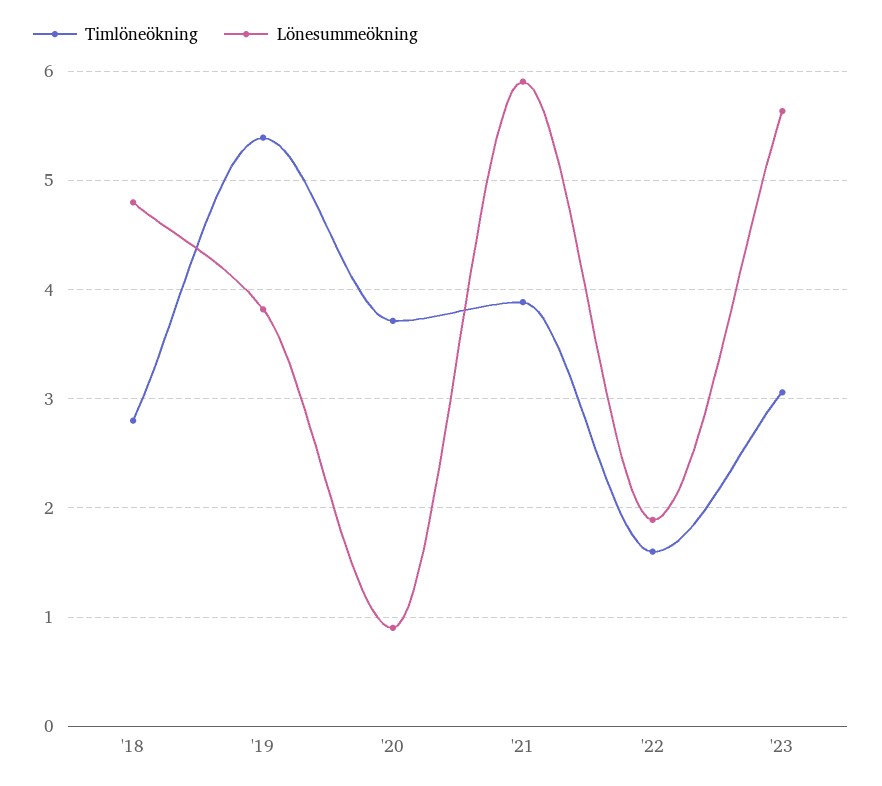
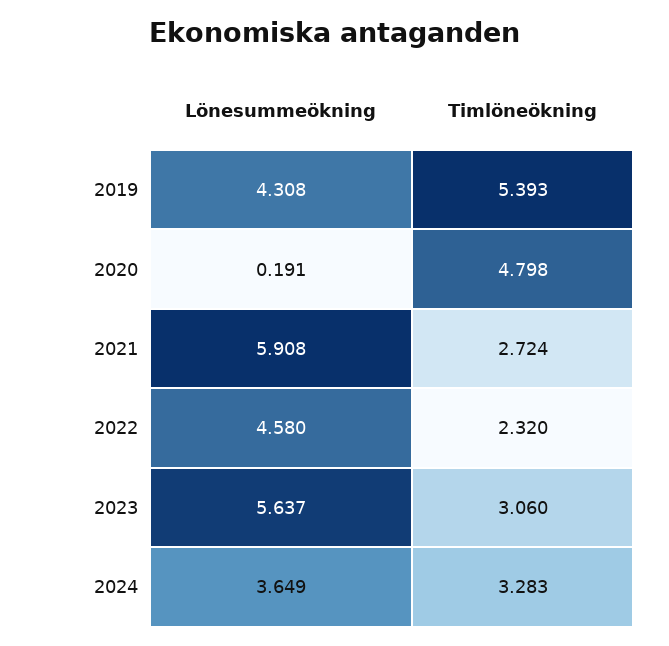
Timlöneökning, '18: 2.8 -> none
Lönesummeökning, '18: 4.8 -> none
Lönesummeökning, '19: 3.8 -> 4.308
Timlöneökning, '20: 3.7 -> 4.798
Lönesummeökning, '20: 0.9 -> 0.191
Timlöneökning, '21: 3.9 -> 2.724
Timlöneökning, '22: 1.6 -> 2.32
Lönesummeökning, '22: 1.9 -> 4.58
Lönesummeökning, 2024: none -> 3.649
Timlöneökning, 2024: none -> 3.283

